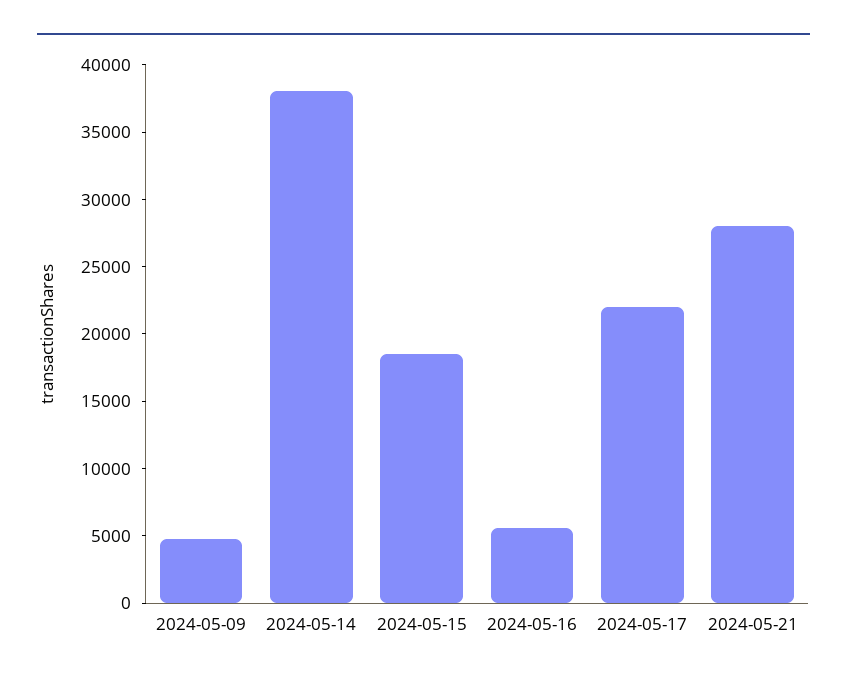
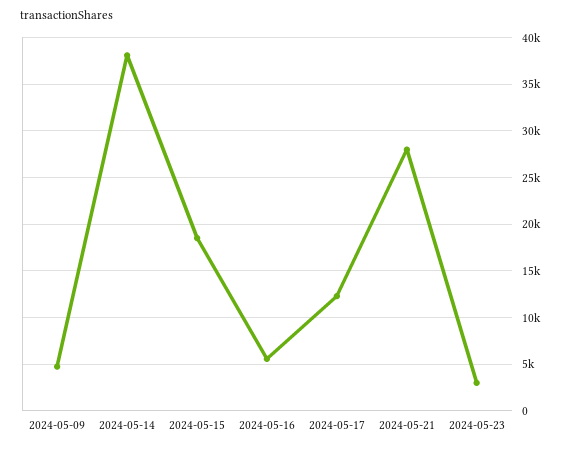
2024-05-17: 22000 -> 12000
2024-05-23: none -> 3000

